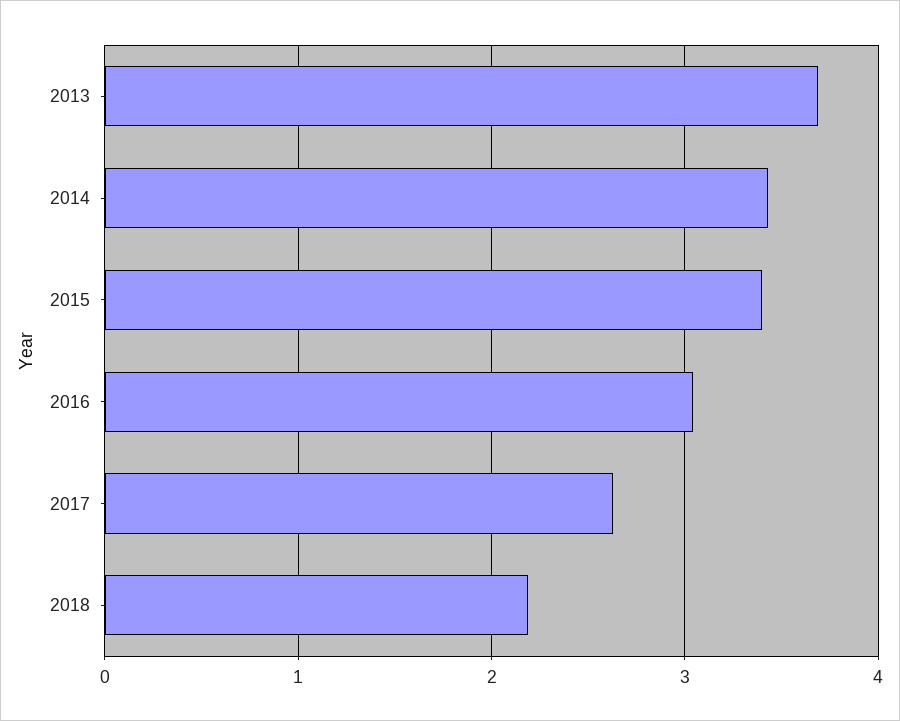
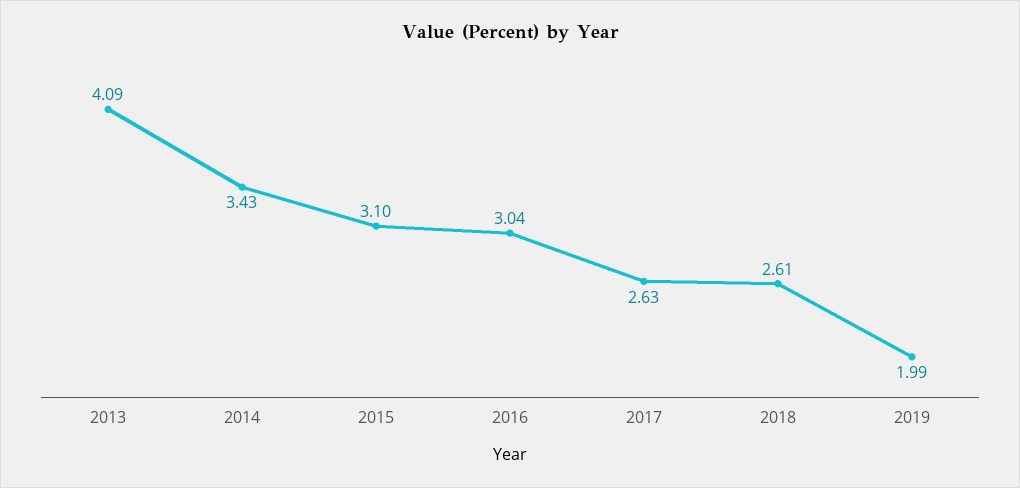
2013: 3.7 -> 4.09
2015: 3.4 -> 3.1
2018: 2.2 -> 2.61
2019: none -> 1.99

